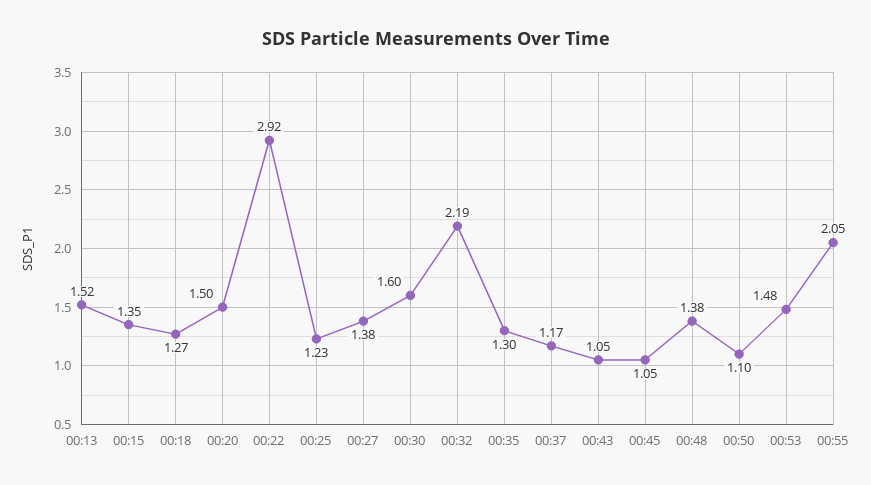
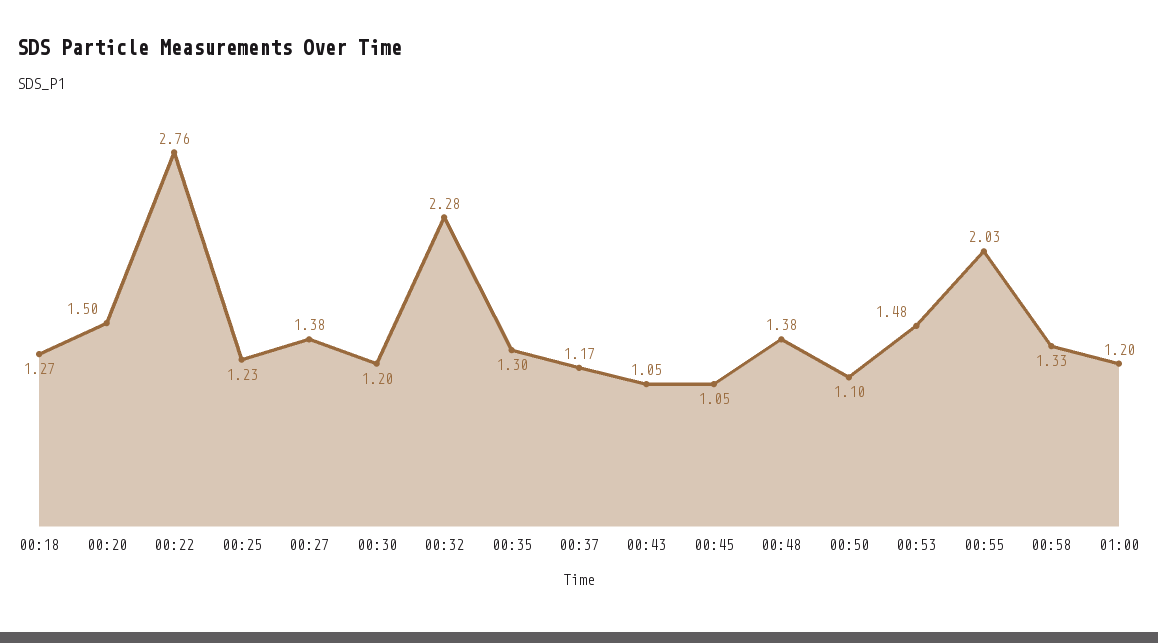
00:13: 1.52 -> none
00:15: 1.35 -> none
00:22: 2.92 -> 2.76
00:30: 1.6 -> 1.2
00:32: 2.19 -> 2.28
00:55: 2.05 -> 2.03
00:58: none -> 1.33
01:00: none -> 1.2

